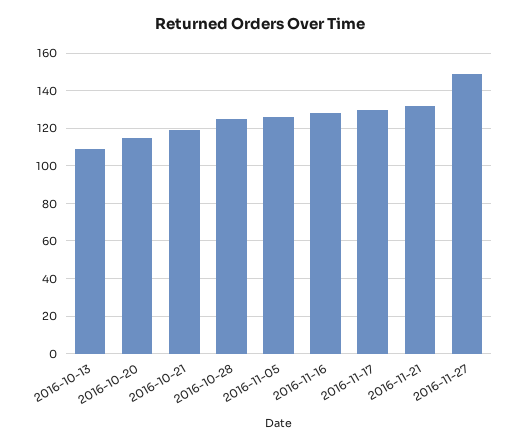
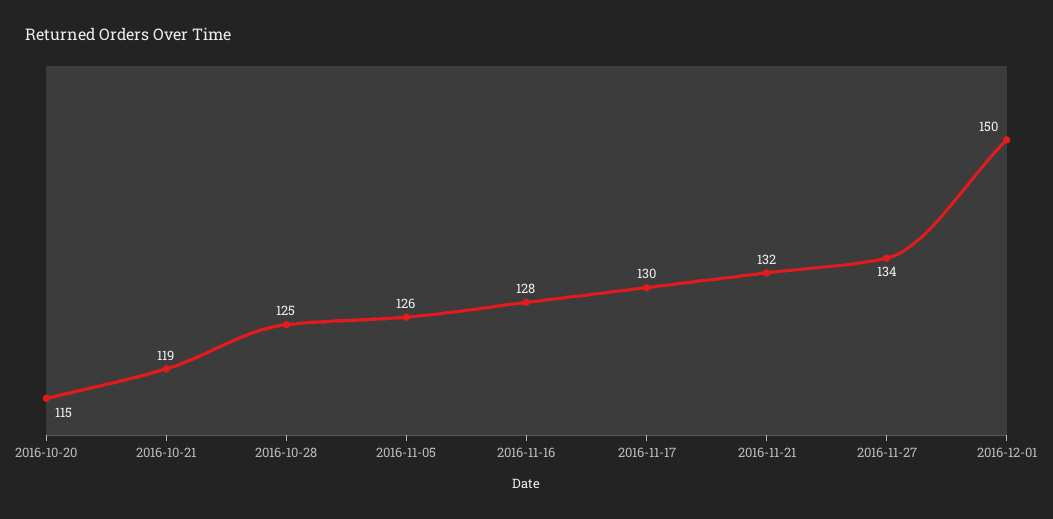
2016-10-13: 110 -> none
2016-11-27: 150 -> 134
2016-12-01: none -> 150

